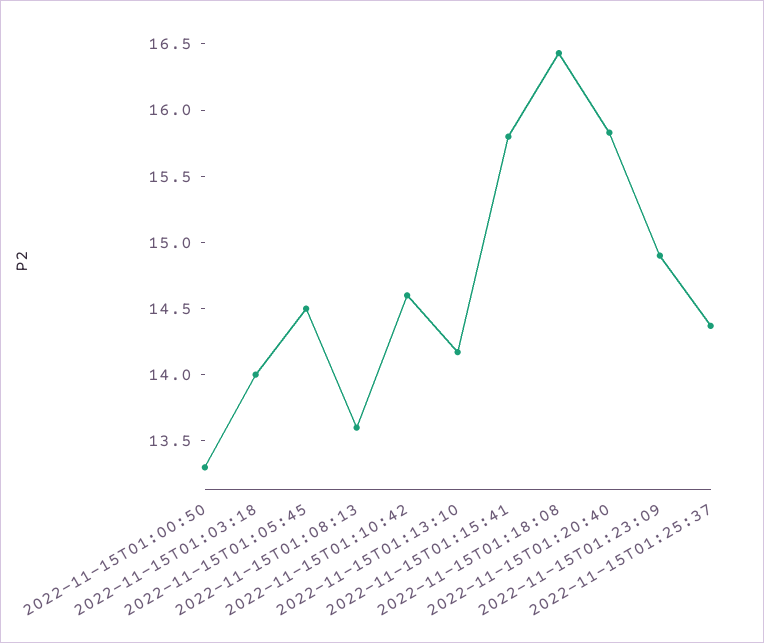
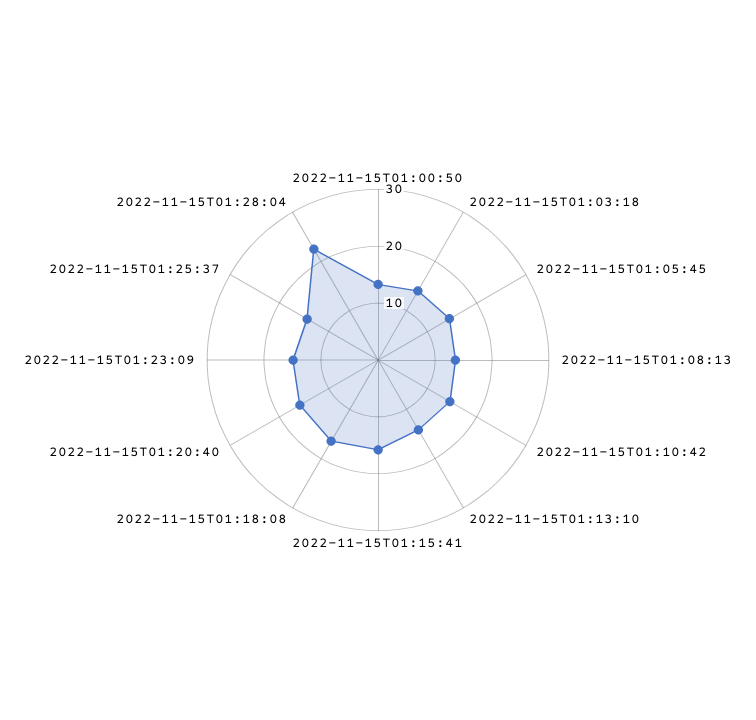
2022-11-15T01:28:04: none -> 22

